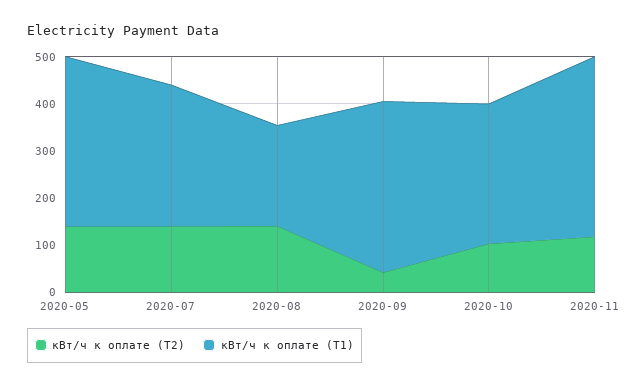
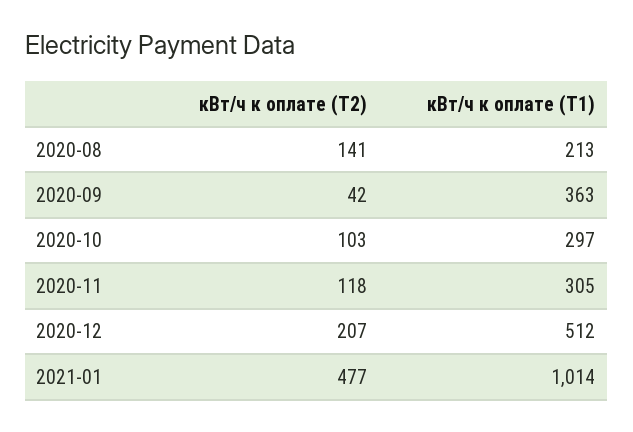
кВт/ч к оплате (Т2), 2020-05: 140 -> none
кВт/ч к оплате (Т1), 2020-05: 360 -> none
кВт/ч к оплате (Т2), 2020-07: 140 -> none
кВт/ч к оплате (Т1), 2020-07: 300 -> none
кВт/ч к оплате (Т1), 2020-11: 380 -> 305
кВт/ч к оплате (Т2), 2020-12: none -> 207
кВт/ч к оплате (Т1), 2020-12: none -> 512
кВт/ч к оплате (Т2), 2021-01: none -> 477
кВт/ч к оплате (Т1), 2021-01: none -> 1014

